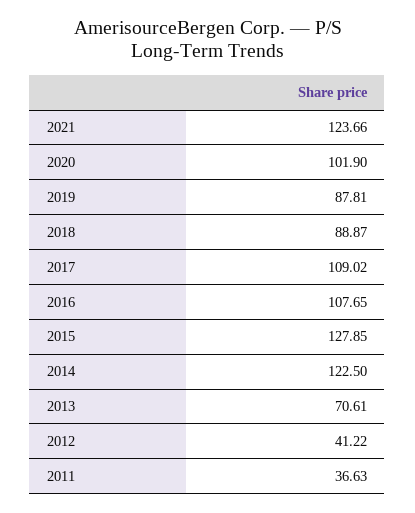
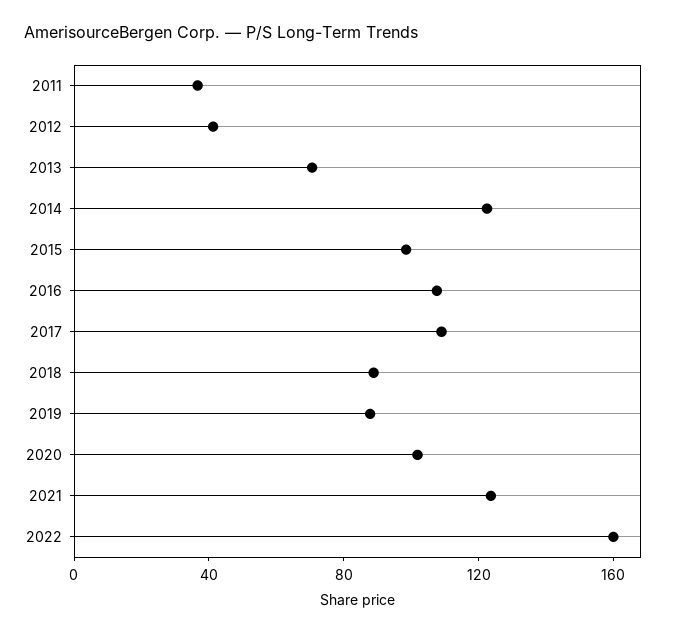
2015: 127.85 -> 100
2022: none -> 160

